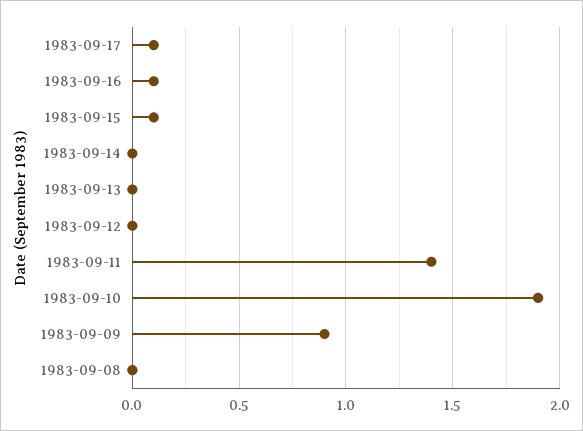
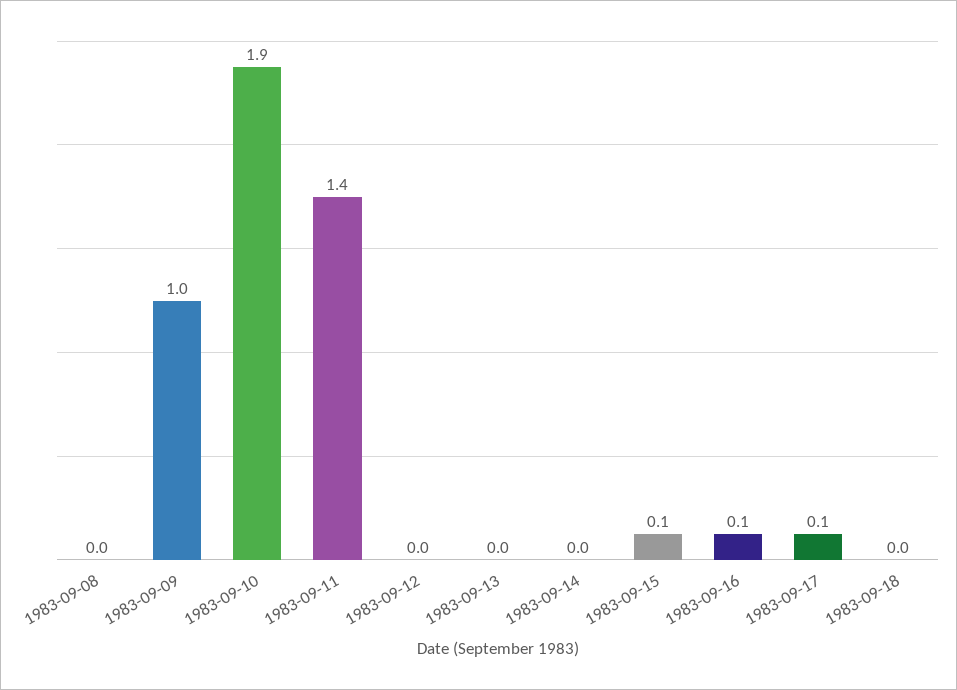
1983-09-09: 0.9 -> 1
1983-09-18: none -> 0

